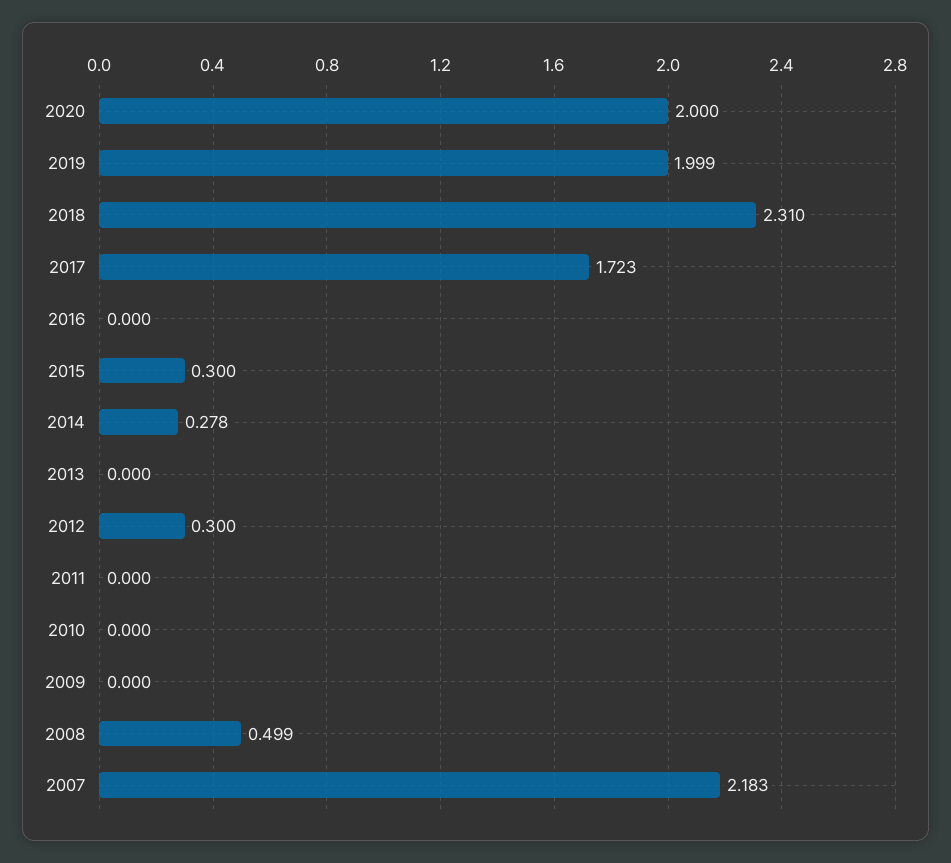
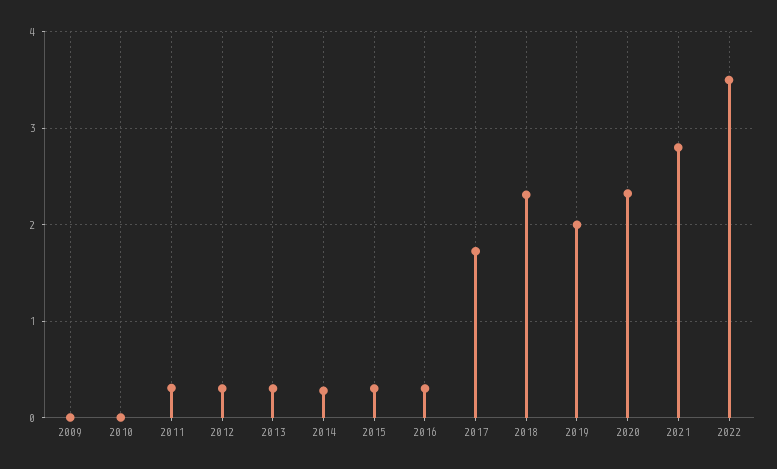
2020: 2 -> 2.3
2016: 0 -> 0.3
2013: 0 -> 0.3
2011: 0 -> 0.3
2008: 0.499 -> none
2007: 2.183 -> none
2021: none -> 2.8
2022: none -> 3.5

